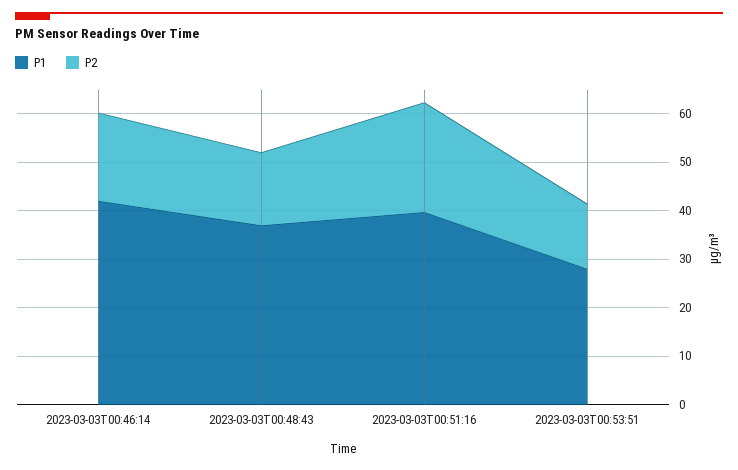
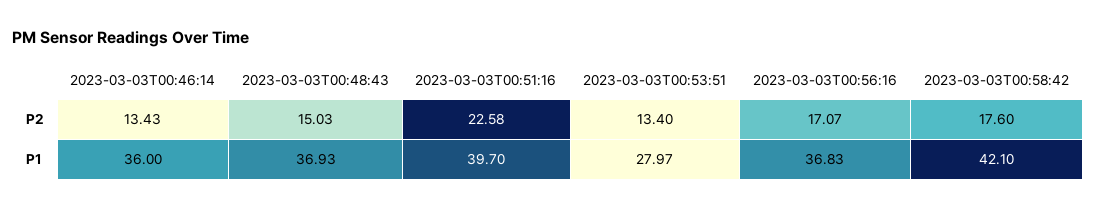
P1, 2023-03-03T00:46:14: 42 -> 36
P2, 2023-03-03T00:46:14: 18 -> 13.43
P2, 2023-03-03T00:56:16: none -> 17.07
P2, 2023-03-03T00:58:42: none -> 17.6
P1, 2023-03-03T00:56:16: none -> 36.83
P1, 2023-03-03T00:58:42: none -> 42.1

